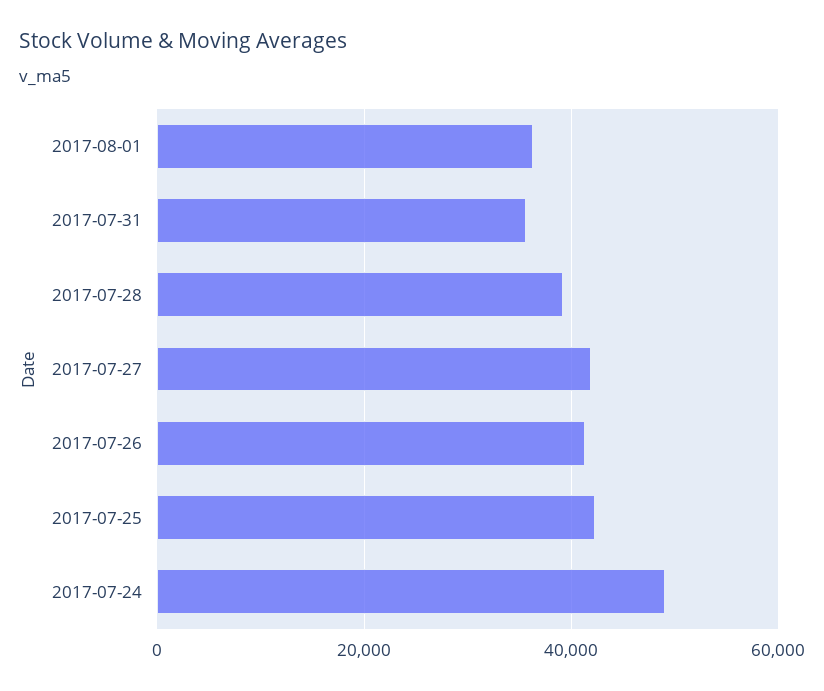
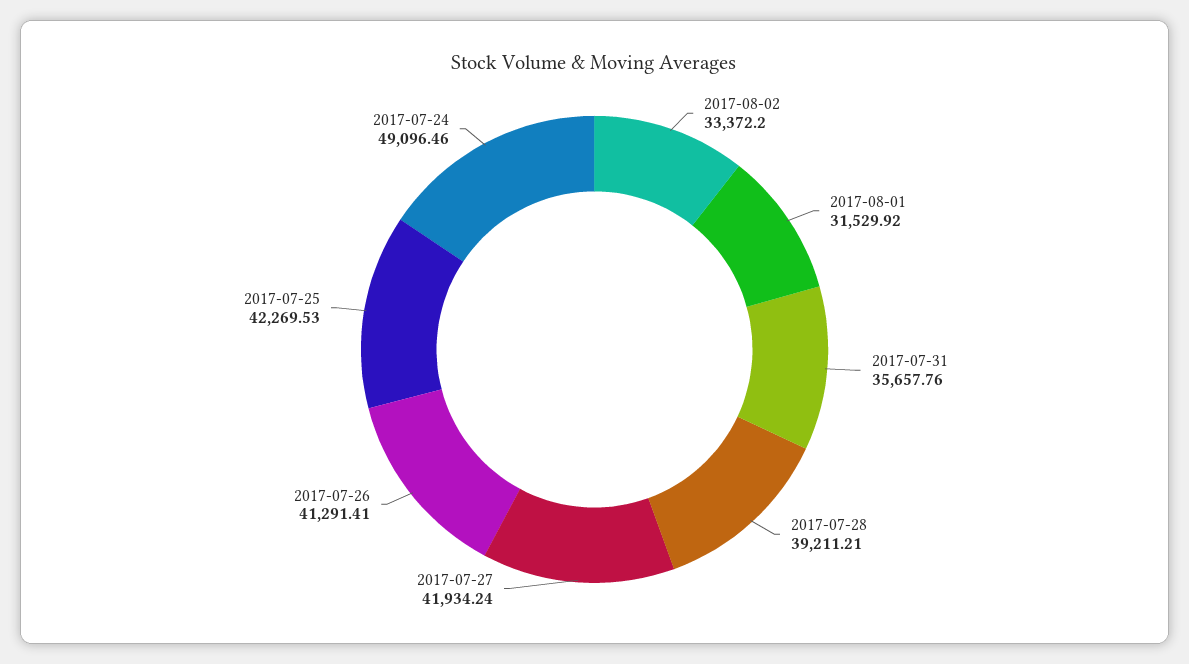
2017-08-01: 36000 -> 31529.92
2017-08-02: none -> 33372.2

